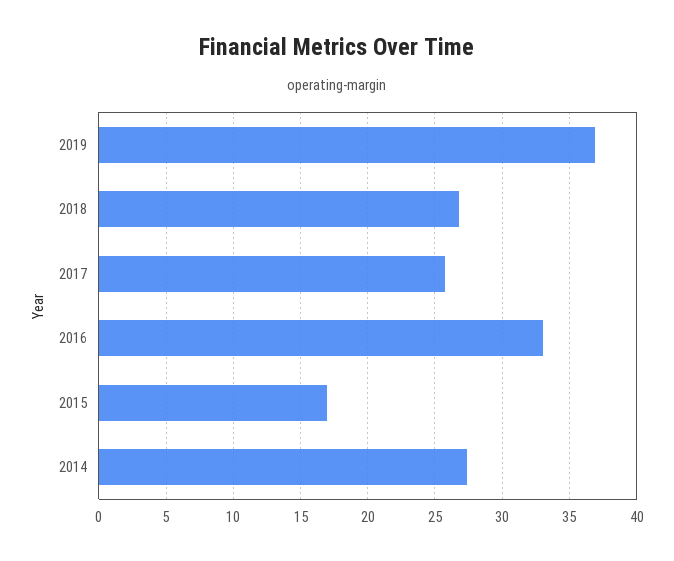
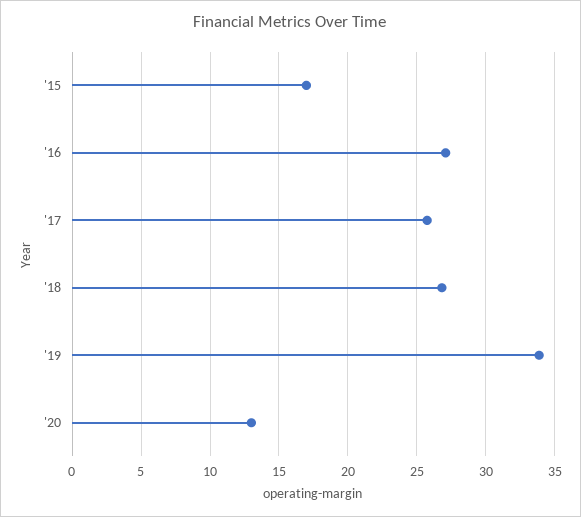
2019: 37 -> 34
2016: 33 -> 27
2014: 27.5 -> none
'20: none -> 13

